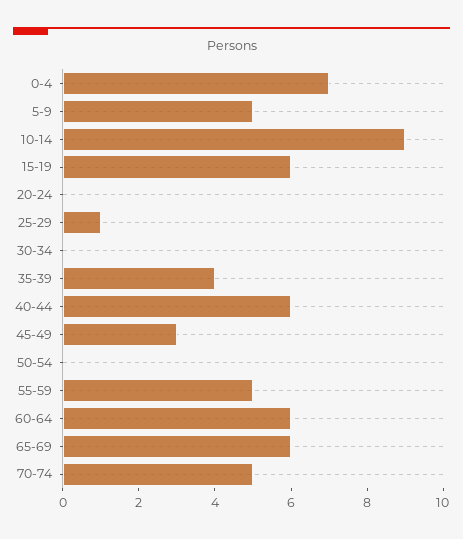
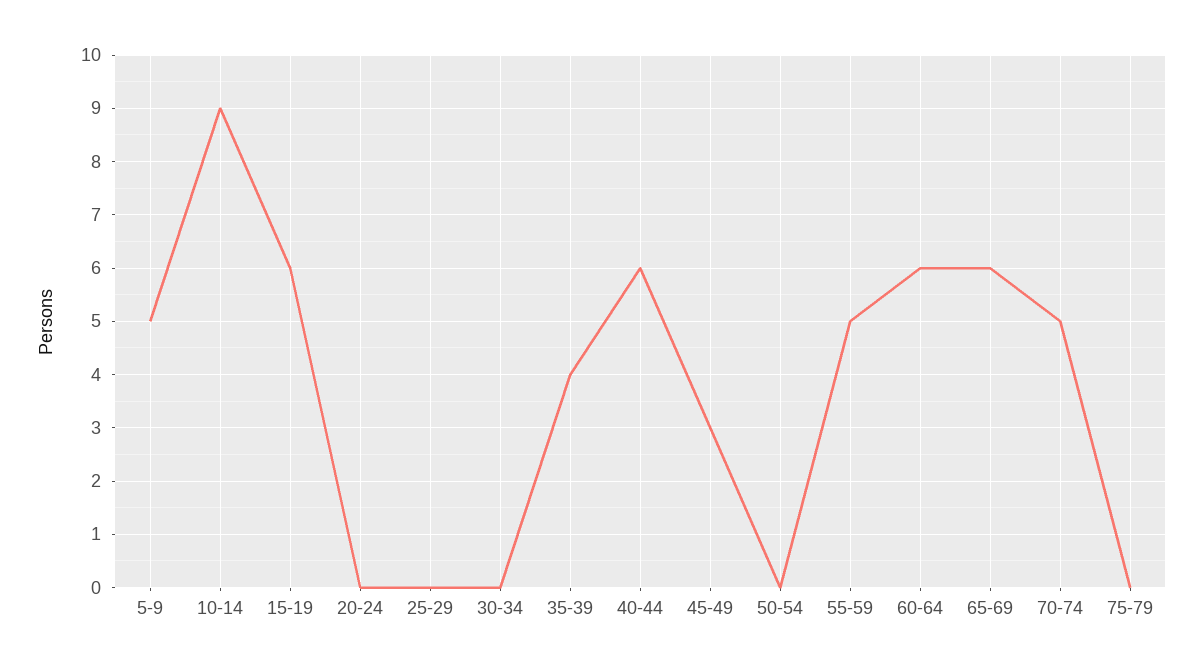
0-4: 7 -> none
25-29: 1 -> 0
75-79: none -> 0

